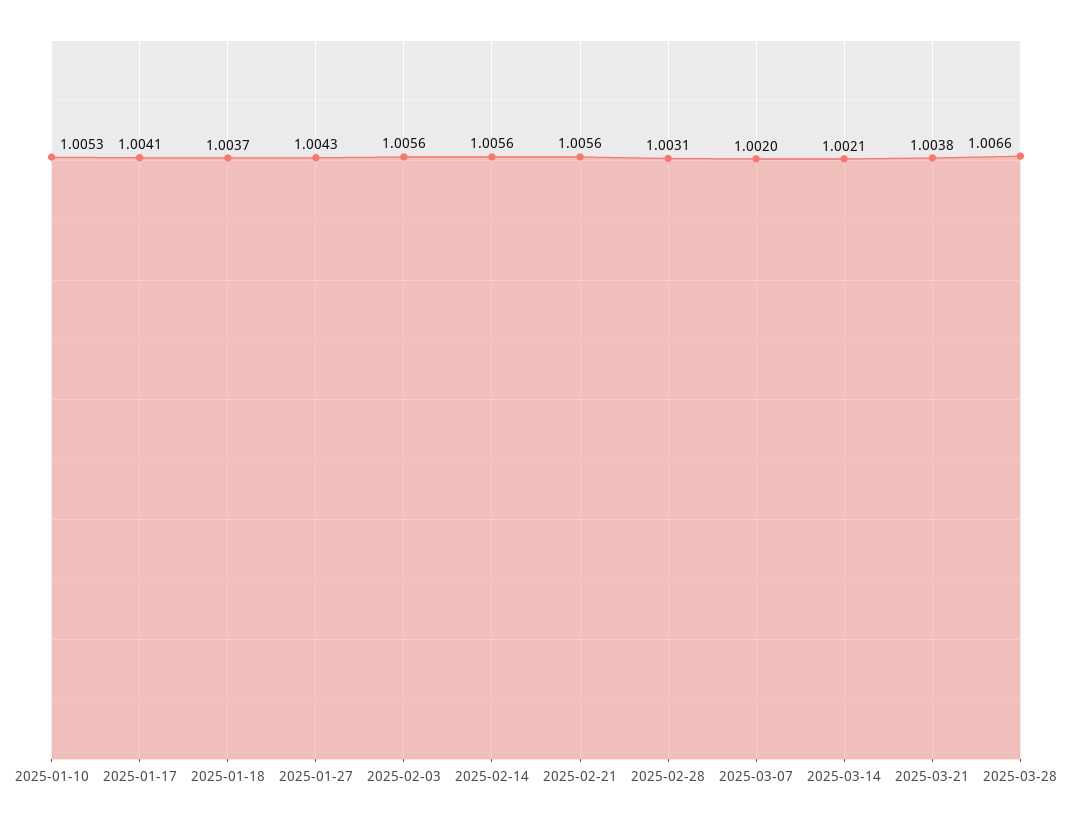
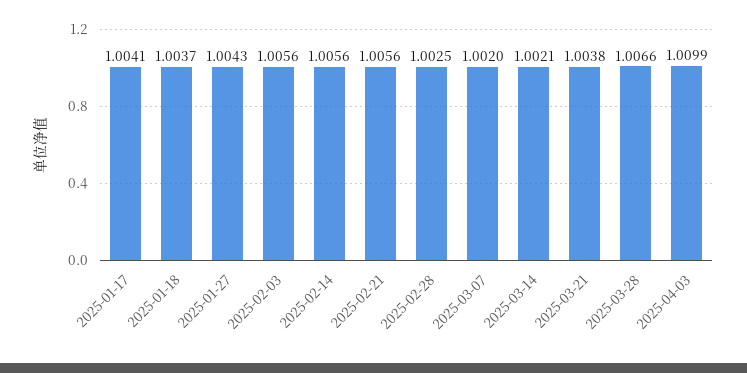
2025-01-10: 1.0053 -> none
2025-02-28: 1.0031 -> 1.0025
2025-04-03: none -> 1.0099

